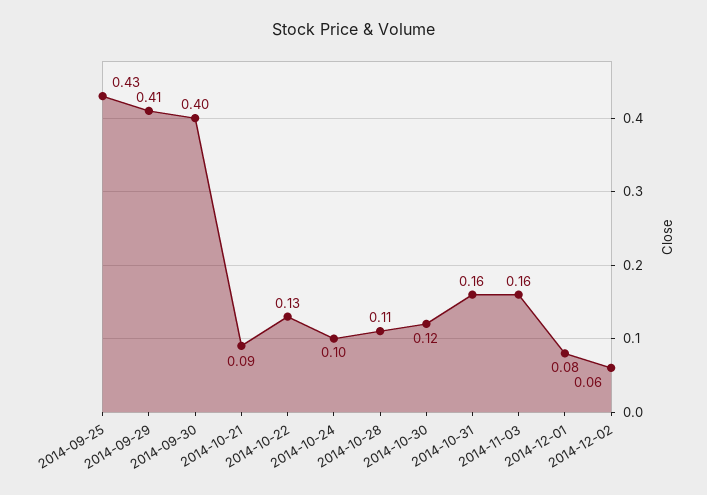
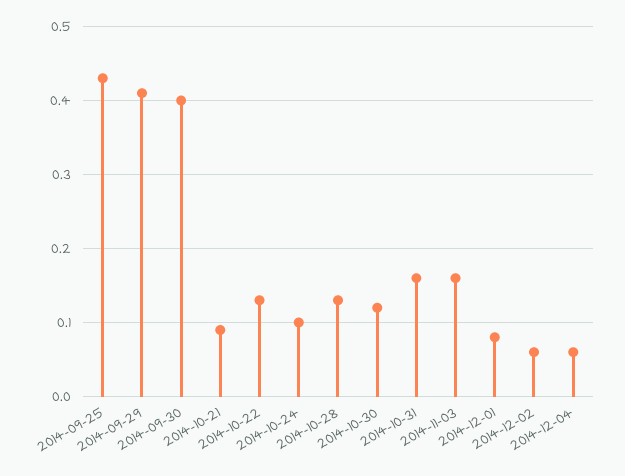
2014-10-28: 0.11 -> 0.13
2014-12-04: none -> 0.06

